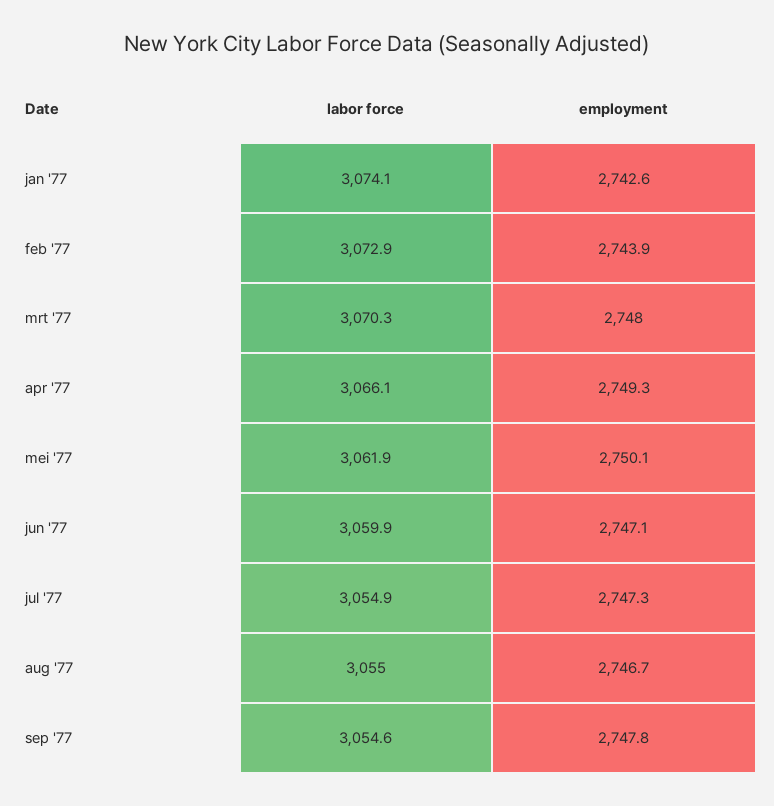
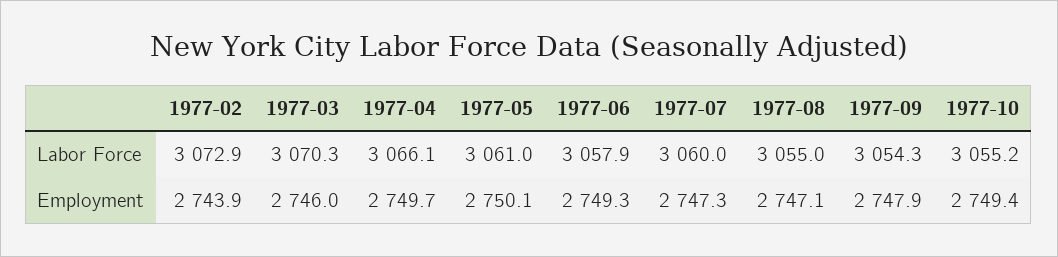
labor force, jan '77: 3074.1 -> none
employment, jan '77: 2742.6 -> none
employment, mrt '77: 2748 -> 2746
employment, apr '77: 2749.3 -> 2749.7
labor force, mei '77: 3061.9 -> 3061
labor force, jun '77: 3059.9 -> 3057.9
employment, jun '77: 2747.1 -> 2749.3
labor force, jul '77: 3054.9 -> 3060
employment, aug '77: 2746.7 -> 2747.1
labor force, sep '77: 3054.6 -> 3054.3
employment, sep '77: 2747.8 -> 2747.9
labor force, 1977-10: none -> 3055.2
employment, 1977-10: none -> 2749.4

